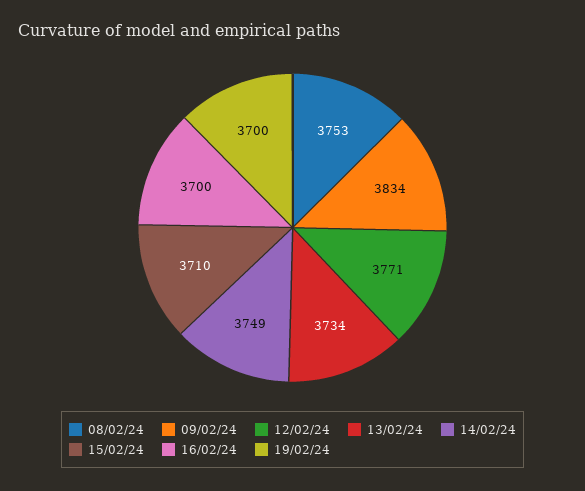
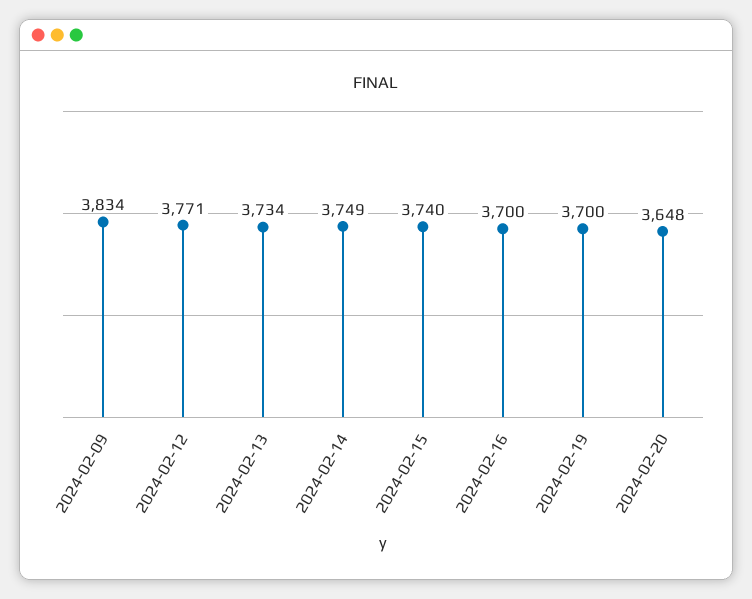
08/02/24: 3753 -> none
15/02/24: 3710 -> 3740
2024-02-20: none -> 3648

